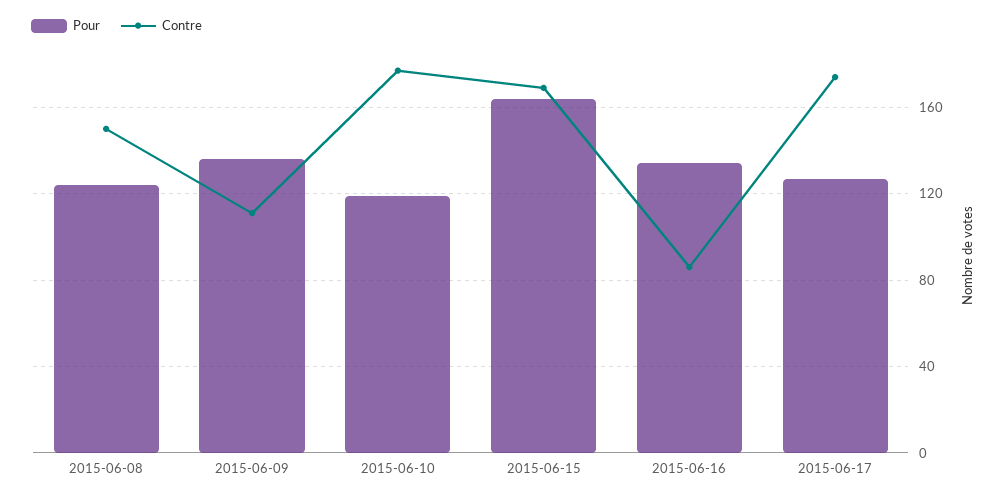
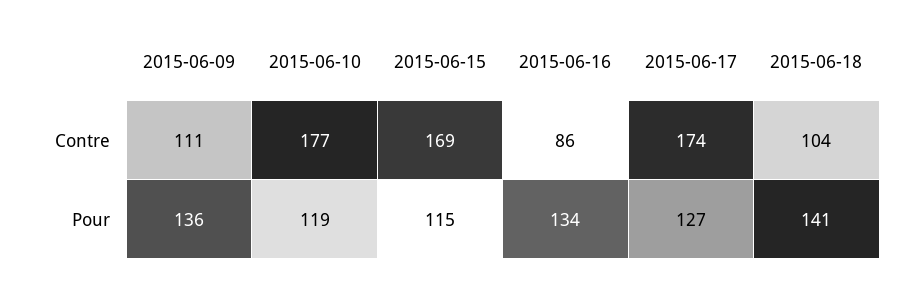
Pour, 2015-06-08: 125 -> none
Contre, 2015-06-08: 150 -> none
Pour, 2015-06-15: 165 -> 115
Contre, 2015-06-18: none -> 104
Pour, 2015-06-18: none -> 141

